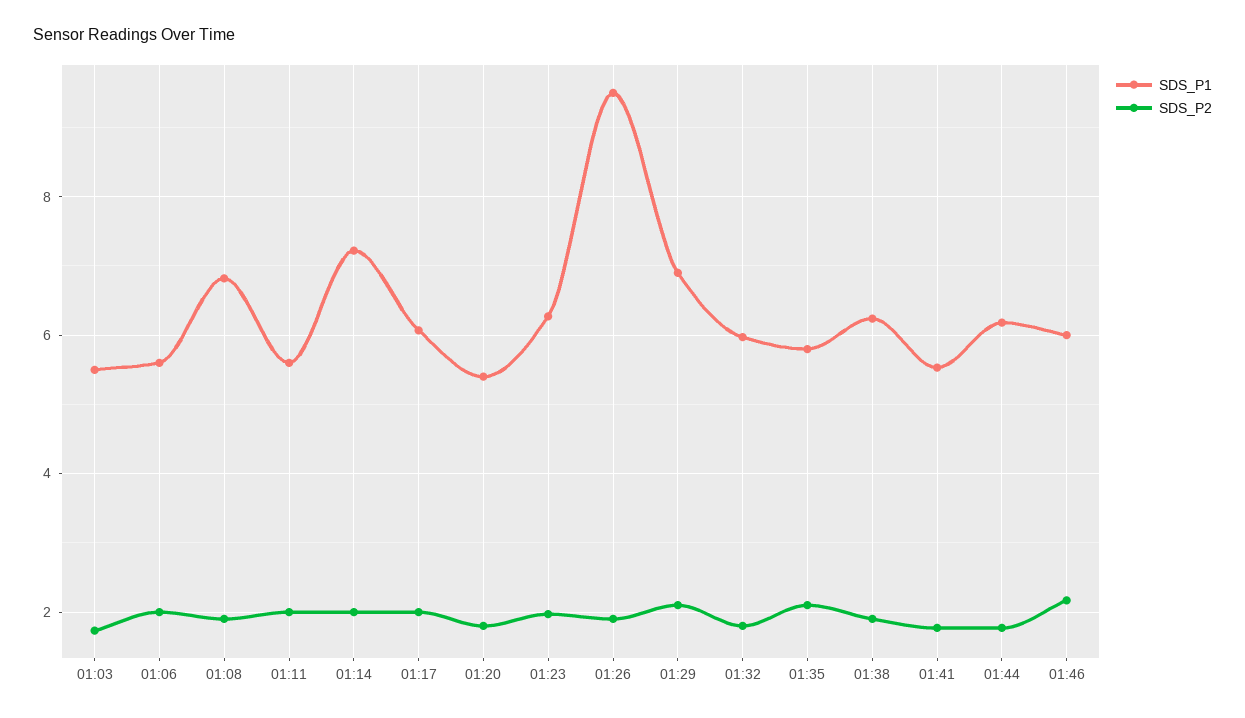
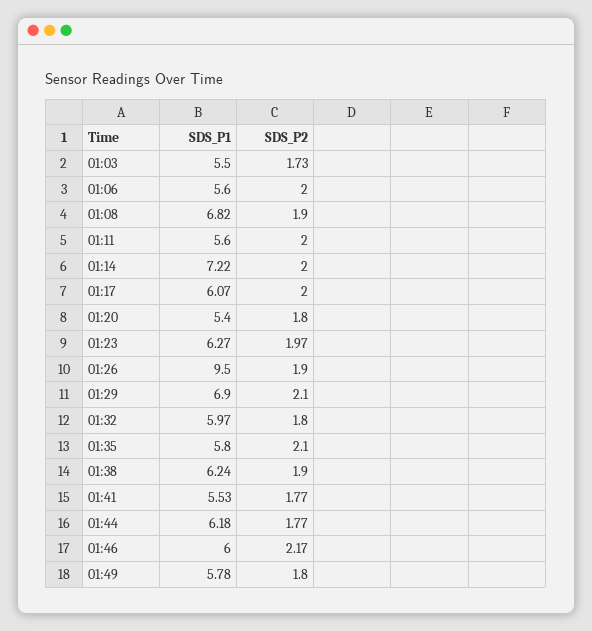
SDS_P1, 01:49: none -> 5.78
SDS_P2, 01:49: none -> 1.8

